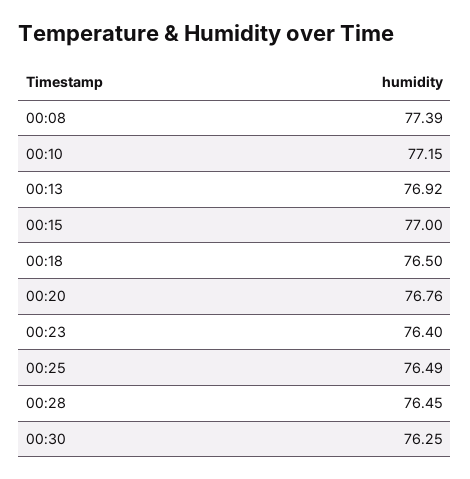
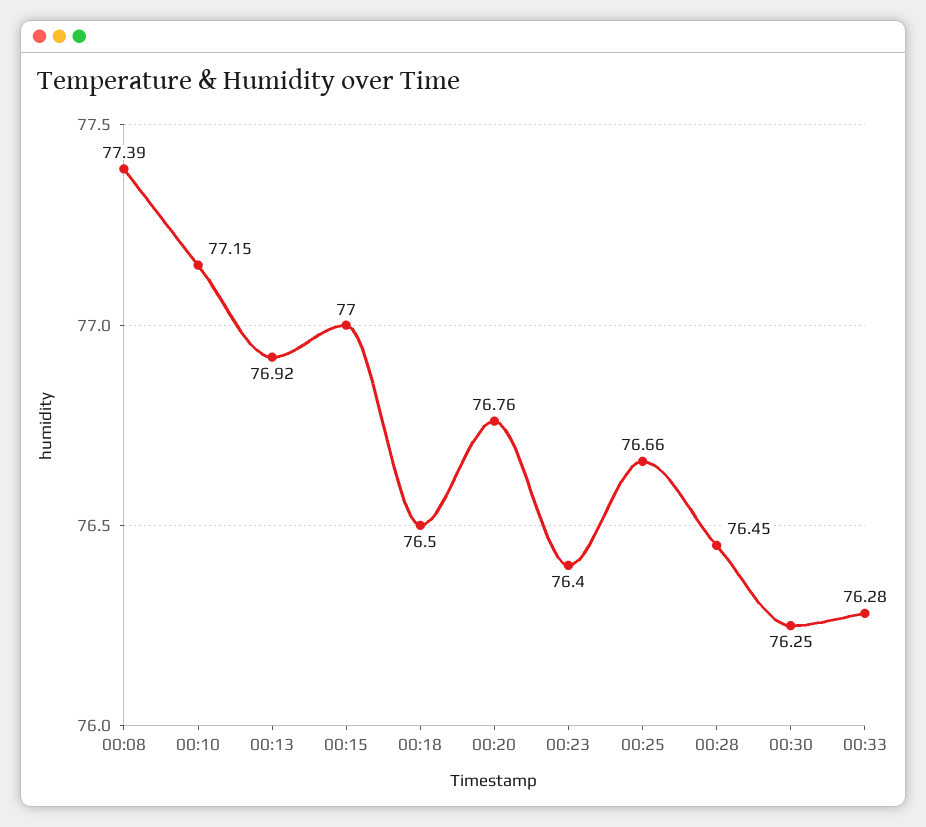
00:25: 76.49 -> 76.66
00:33: none -> 76.28

